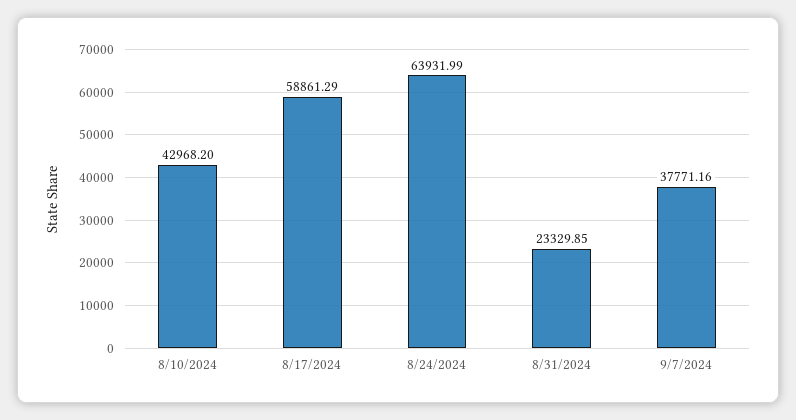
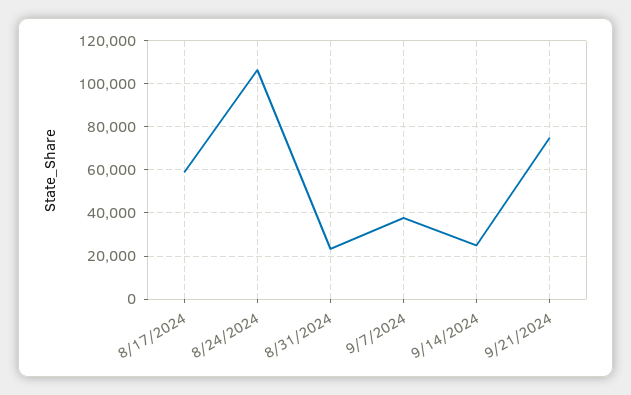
8/10/2024: 42968.2 -> none
8/24/2024: 63931.99 -> 105000
9/14/2024: none -> 25000
9/21/2024: none -> 75000

